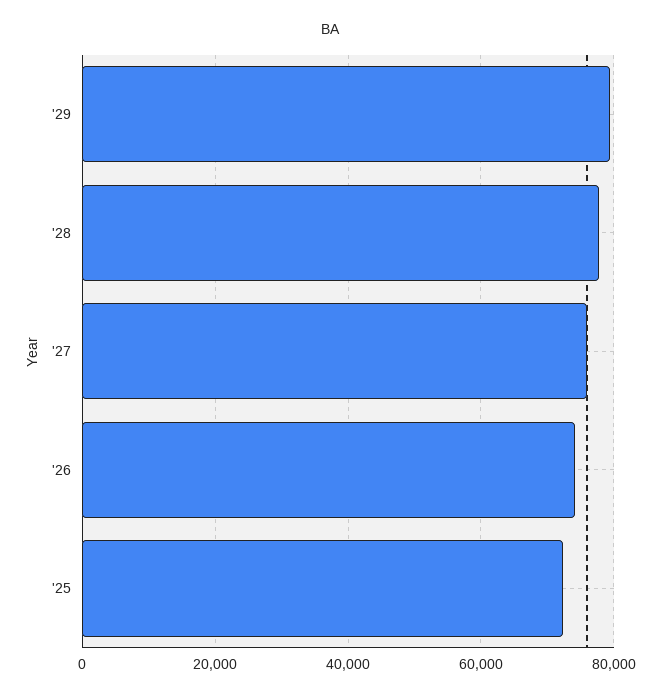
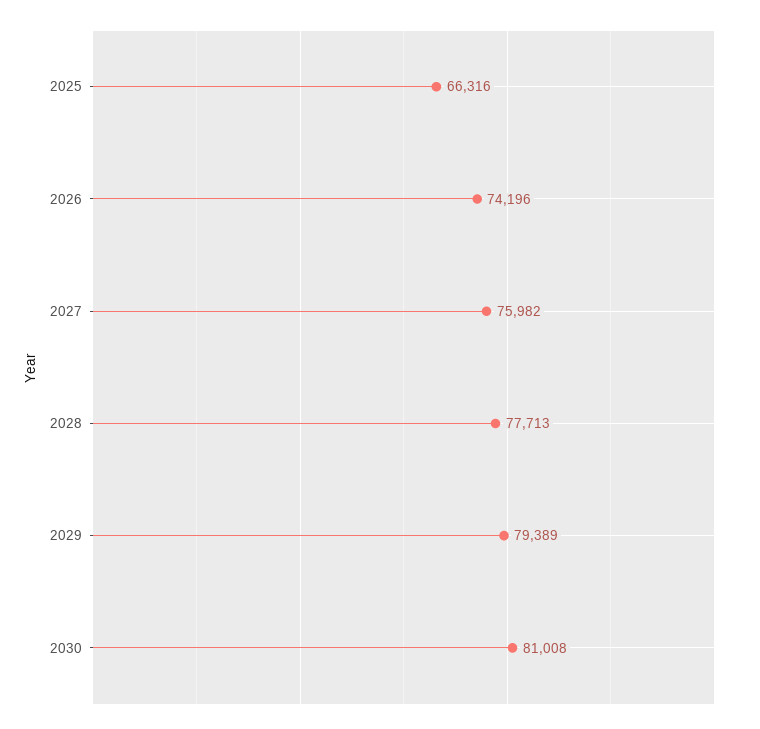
'25: 72000 -> 66316
2030: none -> 81008

